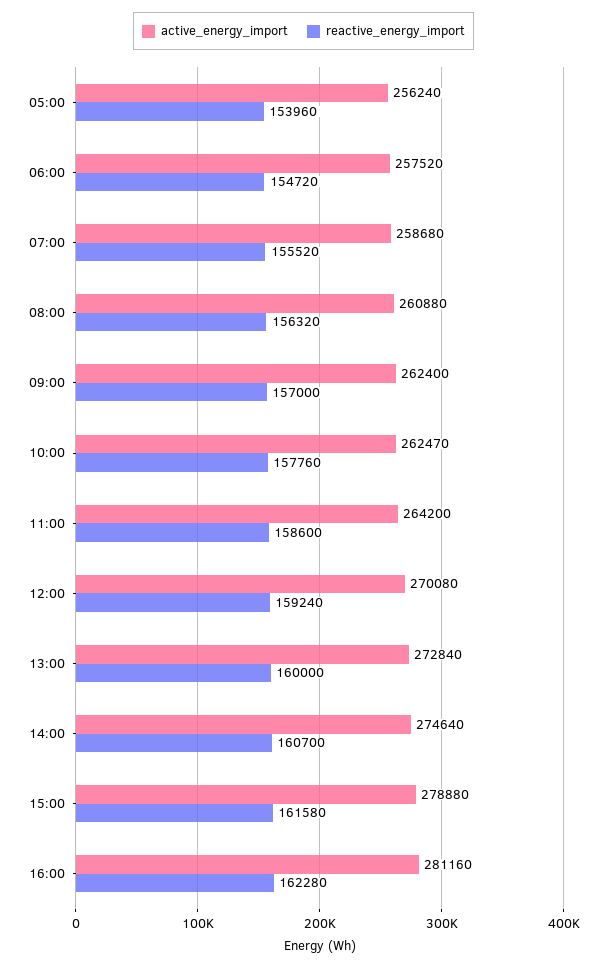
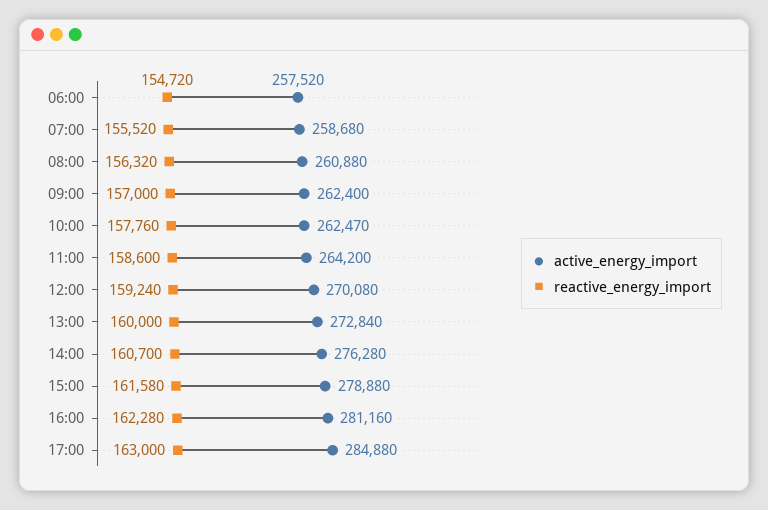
active_energy_import, 05:00: 256240 -> none
reactive_energy_import, 05:00: 153960 -> none
active_energy_import, 14:00: 274640 -> 276280
active_energy_import, 17:00: none -> 284880
reactive_energy_import, 17:00: none -> 163000

